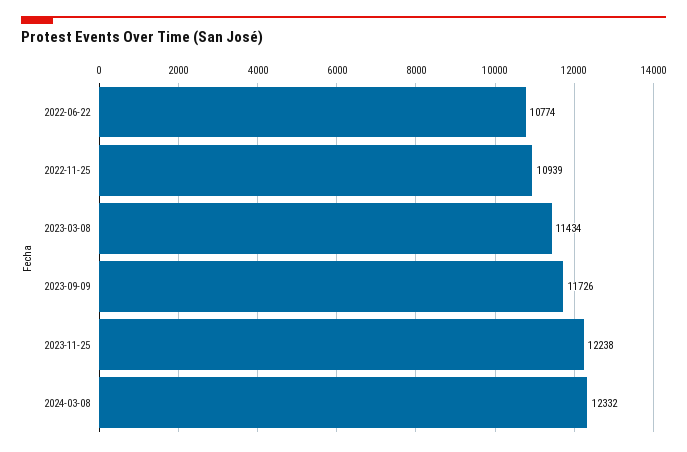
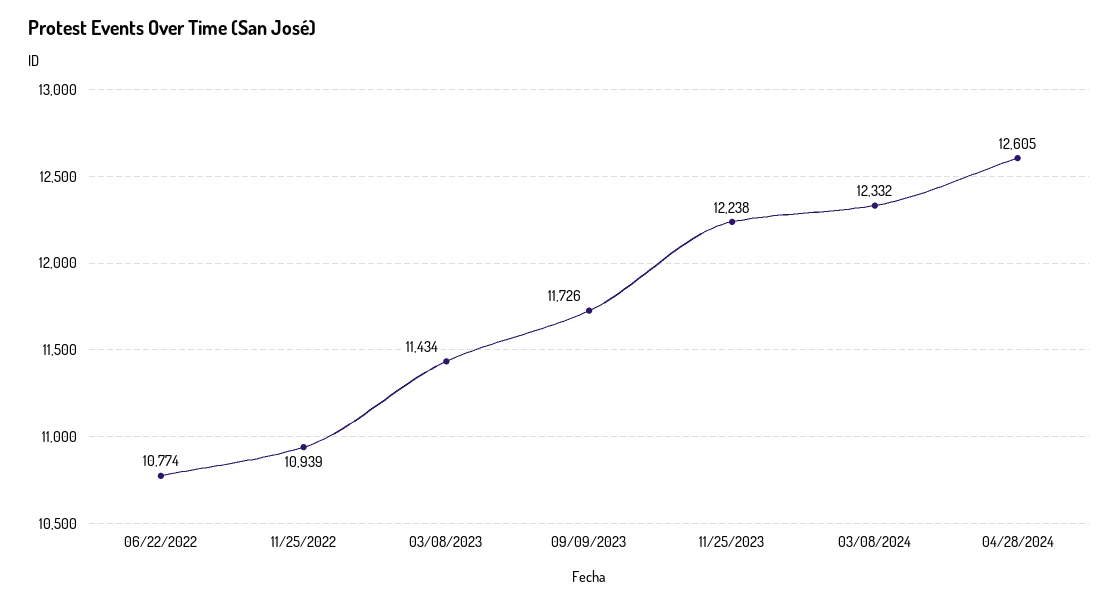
04/28/2024: none -> 12605

